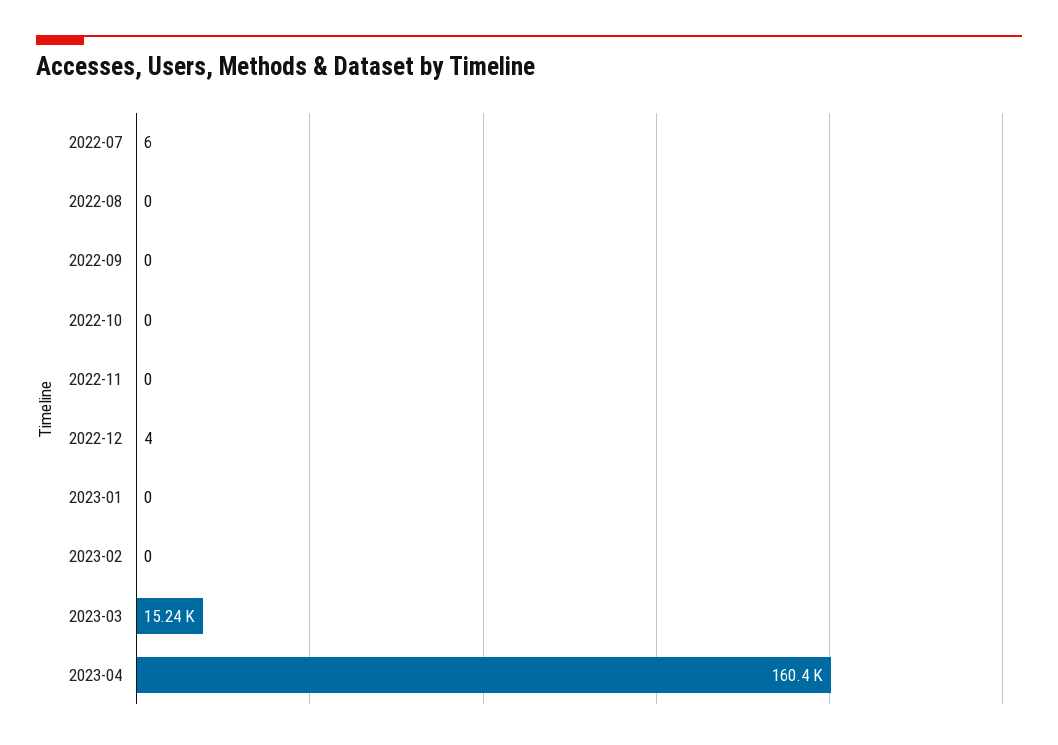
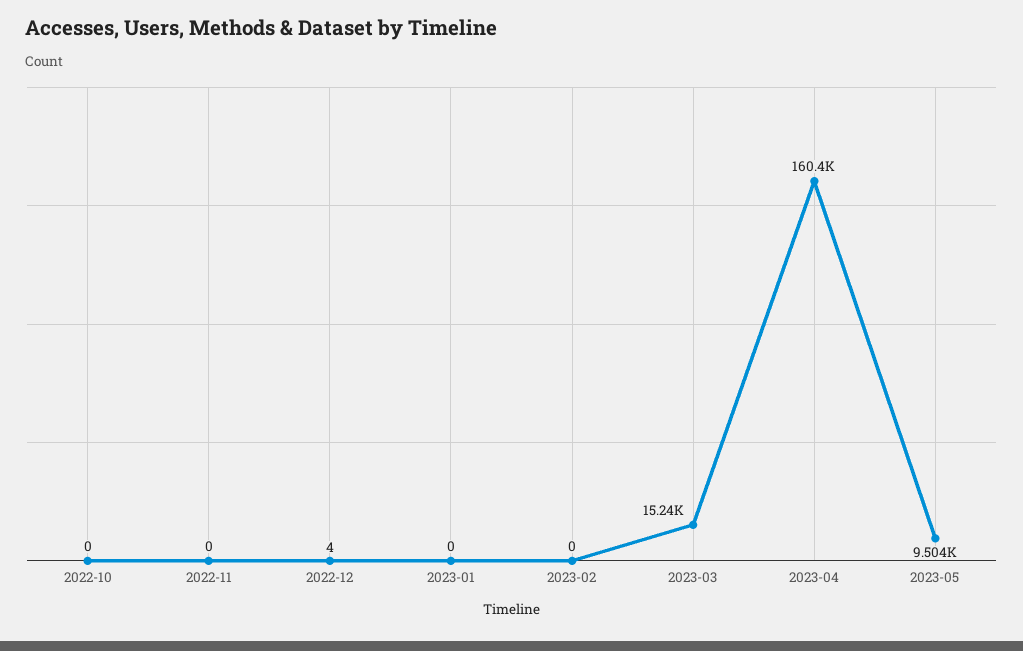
2022-07: 6 -> none
2022-08: 0 -> none
2022-09: 0 -> none
2023-05: none -> 9504

